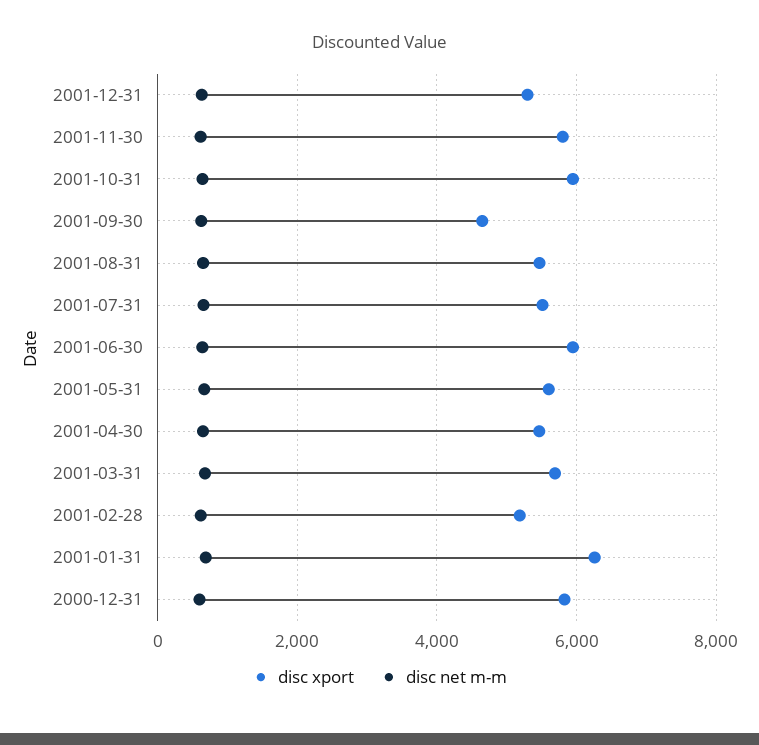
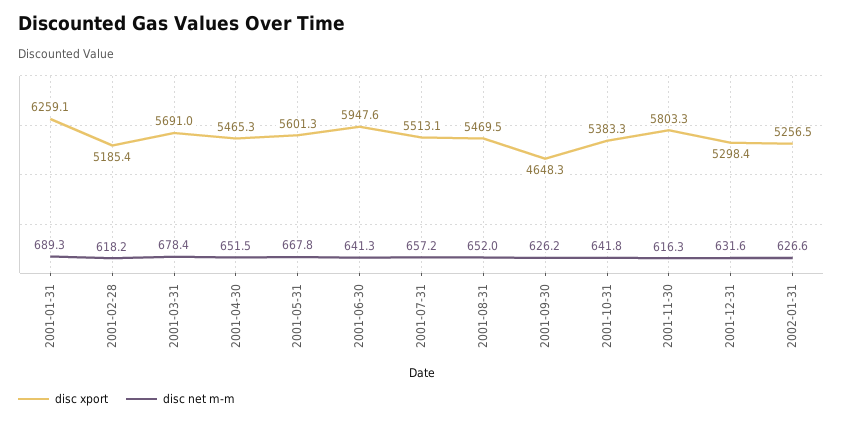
disc xport, 2001-10-31: 6000 -> 5383.3
disc xport, 2000-12-31: 5800 -> none
disc net m-m, 2000-12-31: 600 -> none
disc xport, 2002-01-31: none -> 5256.5
disc net m-m, 2002-01-31: none -> 626.6

